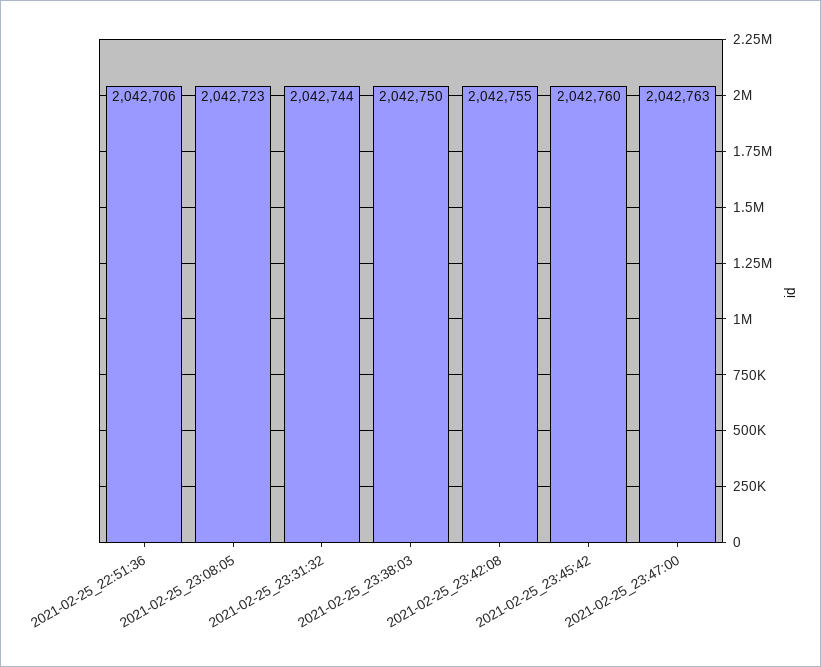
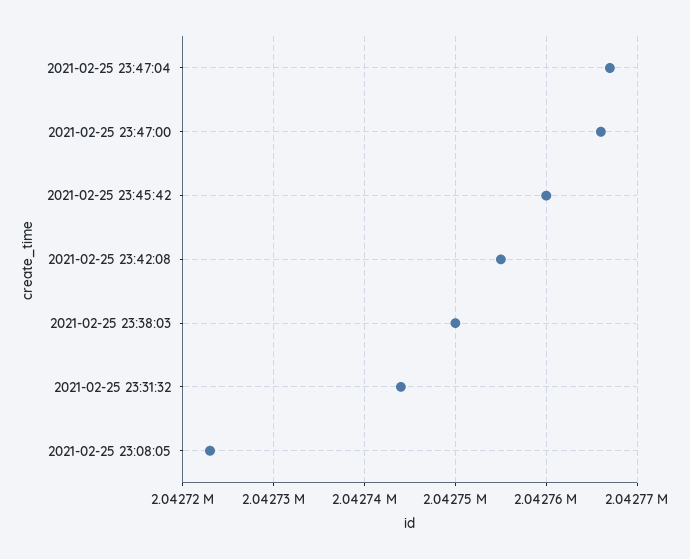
2021-02-25_22:51:36: 2042706 -> none
2021-02-25_23:47:00: 2042763 -> 2042766
2021-02-25 23:47:04: none -> 2042767

